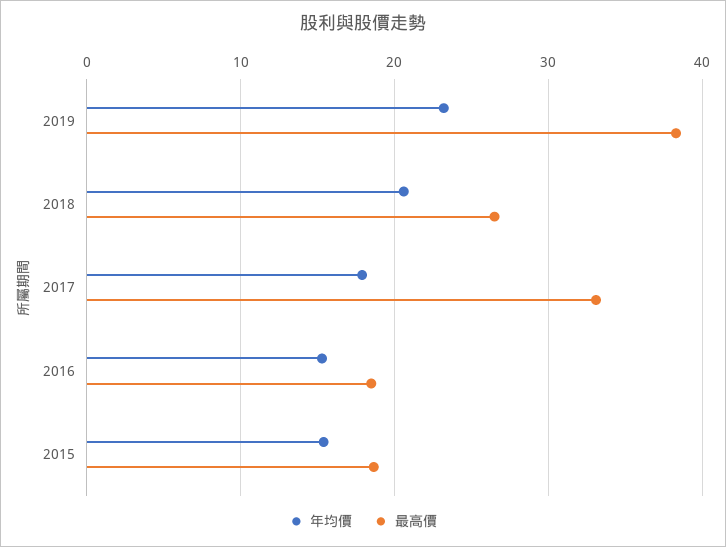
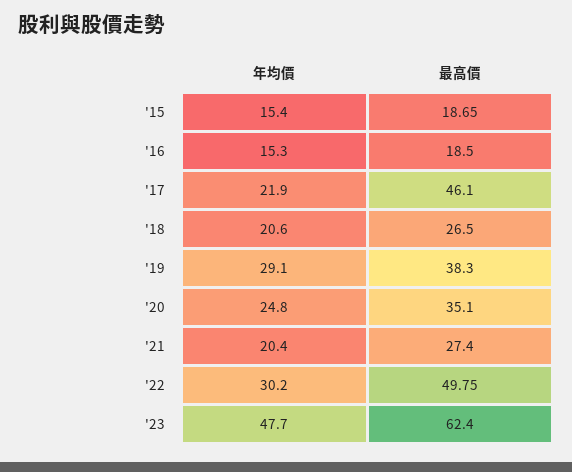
年均價, 2019: 23 -> 29.1
年均價, 2017: 18 -> 21.9
最高價, 2017: 33 -> 46.1
年均價, '20: none -> 24.8
最高價, '20: none -> 35.1
年均價, '21: none -> 20.4
最高價, '21: none -> 27.4
年均價, '22: none -> 30.2
最高價, '22: none -> 49.75
年均價, '23: none -> 47.7
最高價, '23: none -> 62.4

